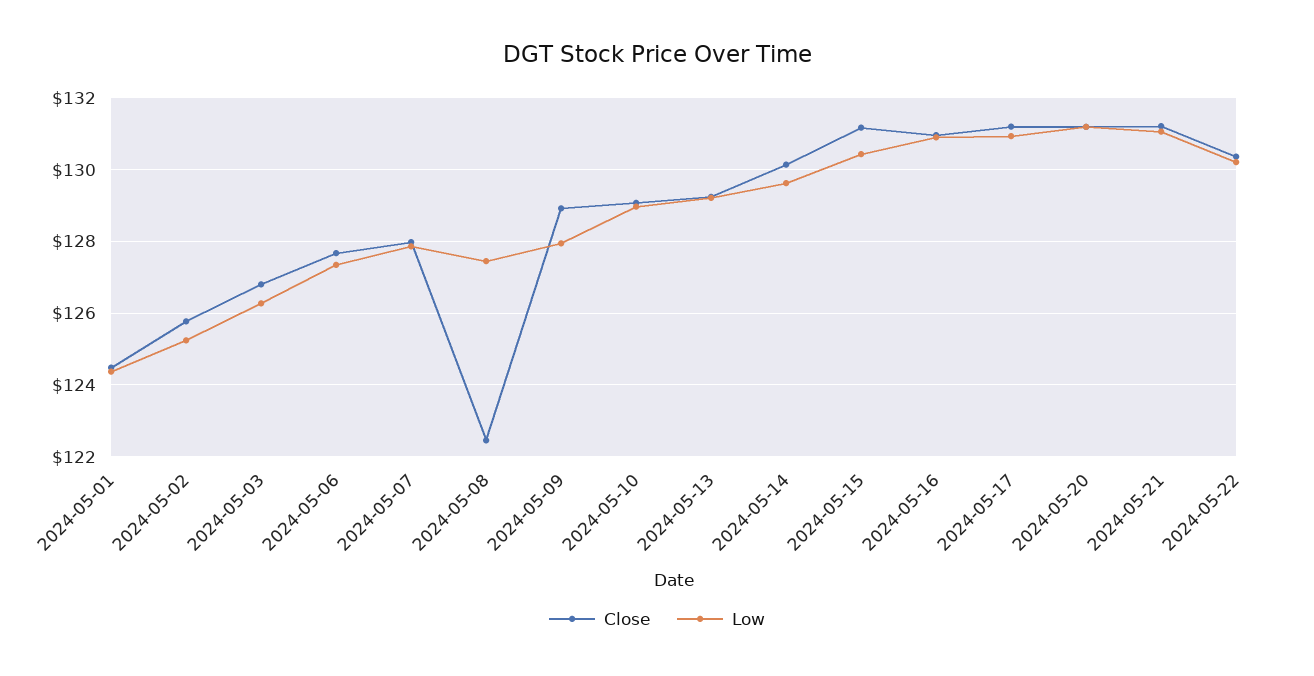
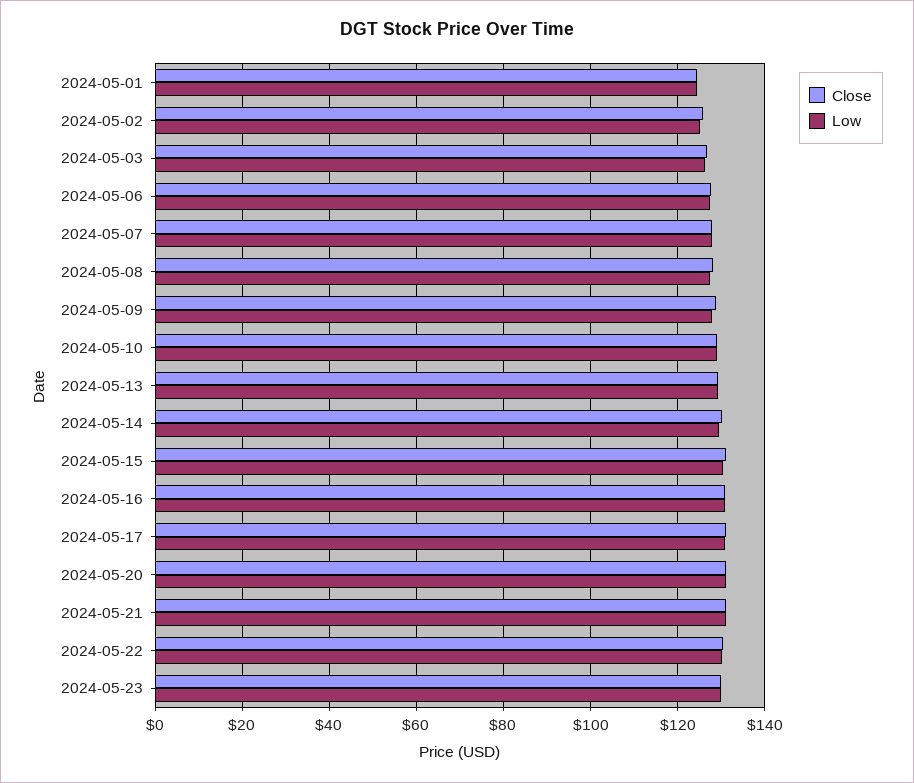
Close, 2024-05-08: 122.4 -> 128
Close, 2024-05-23: none -> 130
Low, 2024-05-23: none -> 130

